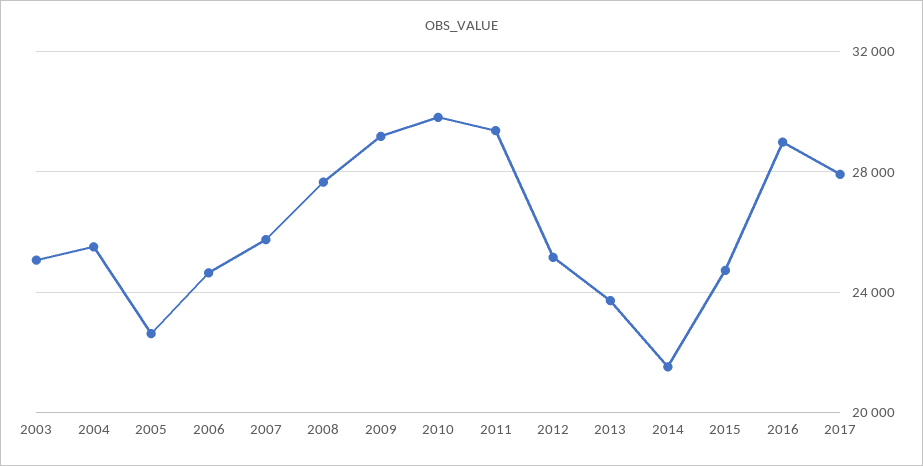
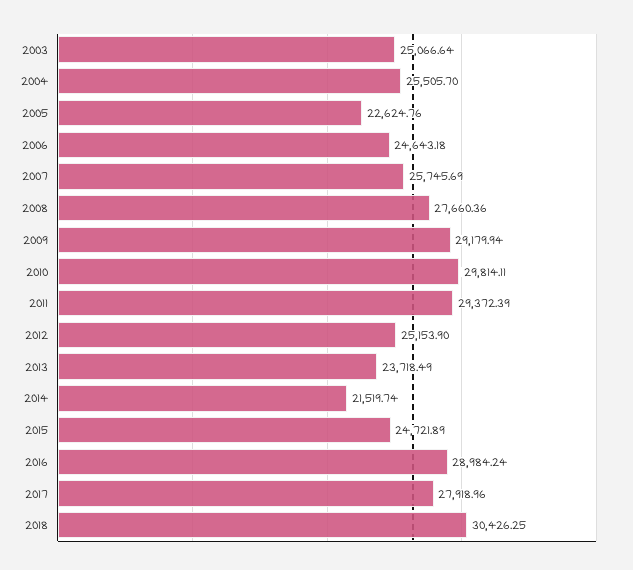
2018: none -> 30426.25

